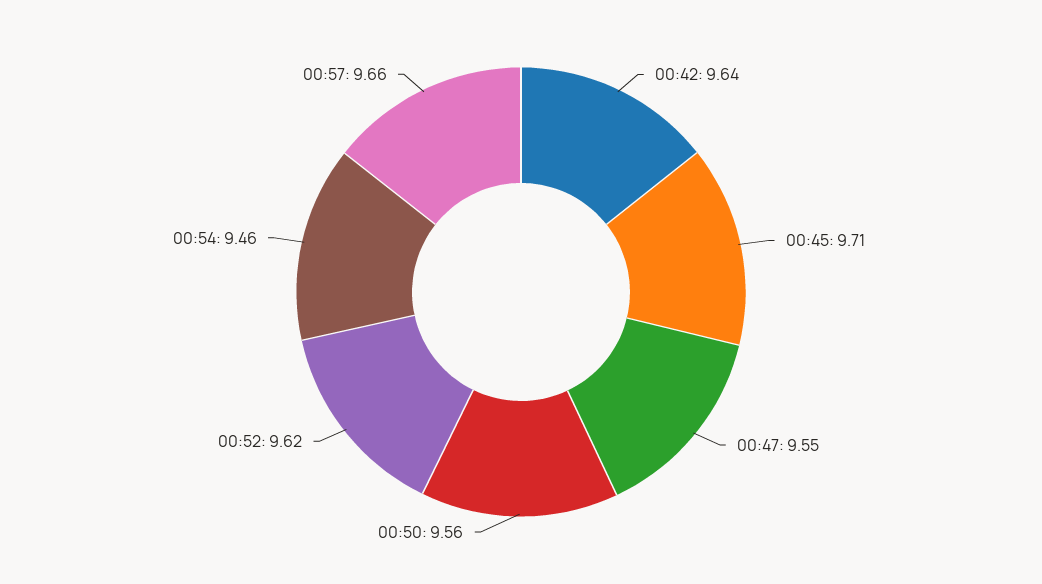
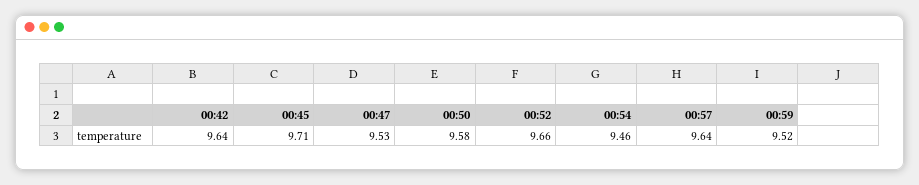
00:47: 9.55 -> 9.53
00:50: 9.56 -> 9.58
00:52: 9.62 -> 9.66
00:57: 9.66 -> 9.64
00:59: none -> 9.52

